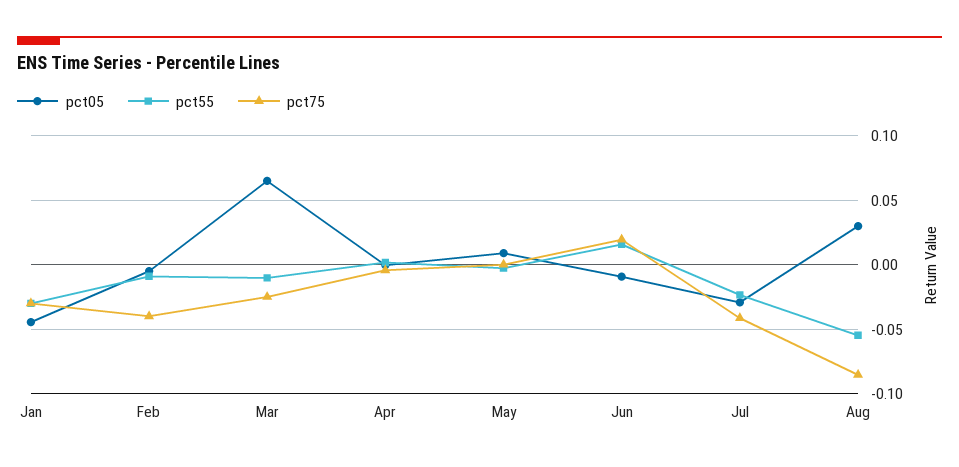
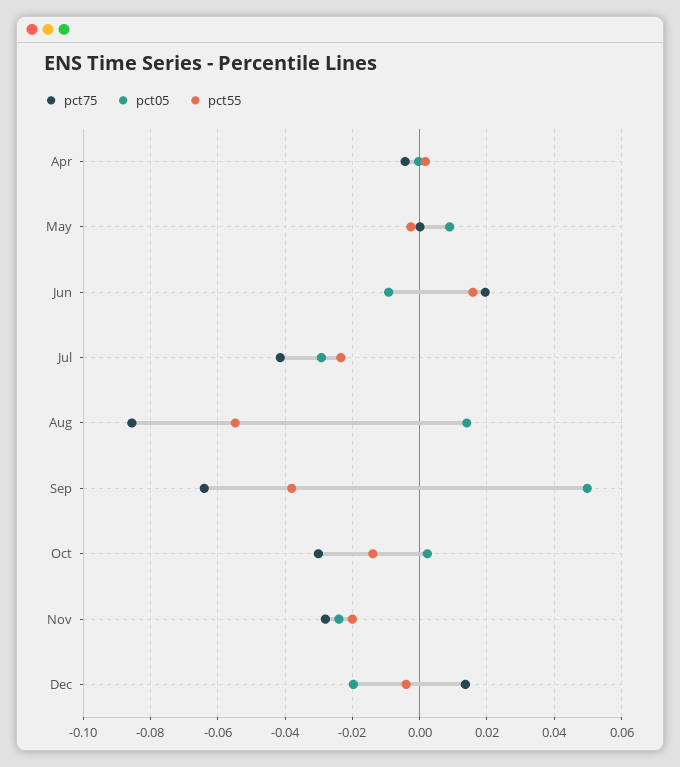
pct05, Jan: -0.045 -> none
pct55, Jan: -0.03 -> none
pct75, Jan: -0.03 -> none
pct05, Feb: -0.005 -> none
pct55, Feb: -0.01 -> none
pct75, Feb: -0.04 -> none
pct05, Mar: 0.065 -> none
pct55, Mar: -0.01 -> none
pct75, Mar: -0.025 -> none
pct05, Aug: 0.03 -> 0.014
pct75, Sep: none -> -0.064
pct05, Sep: none -> 0.05
pct55, Sep: none -> -0.038
pct75, Oct: none -> -0.03
pct05, Oct: none -> 0.002
pct55, Oct: none -> -0.014
pct75, Nov: none -> -0.028
pct05, Nov: none -> -0.024
pct55, Nov: none -> -0.02
pct75, Dec: none -> 0.014
pct05, Dec: none -> -0.02
pct55, Dec: none -> -0.004

